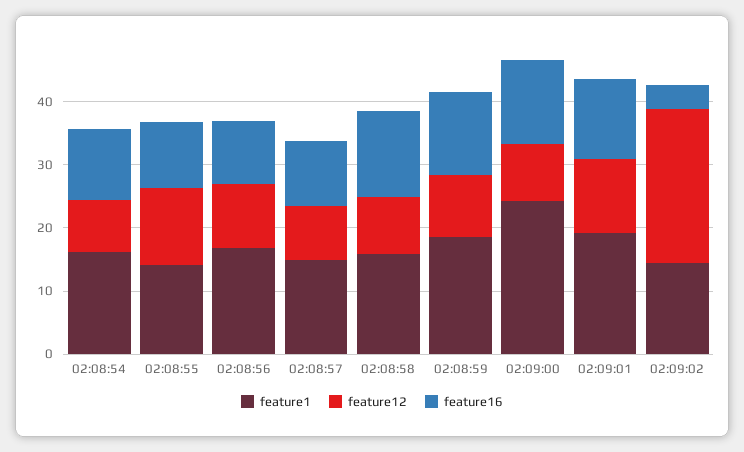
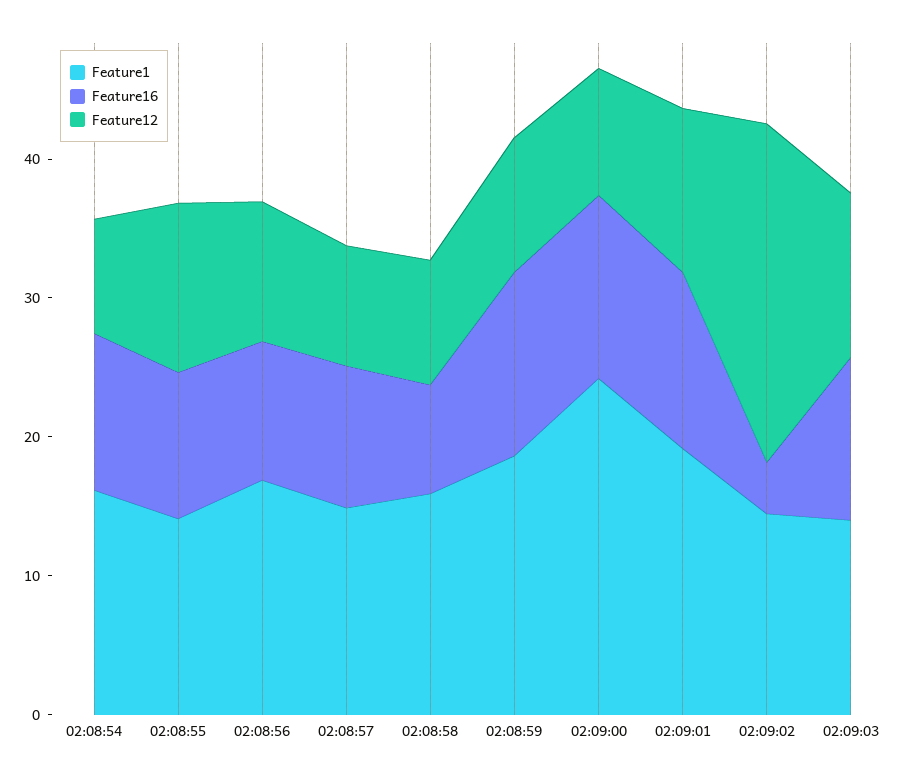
feature16, 02:08:58: 14 -> 8
feature1, 02:09:03: none -> 14
feature16, 02:09:03: none -> 12
feature12, 02:09:03: none -> 12

